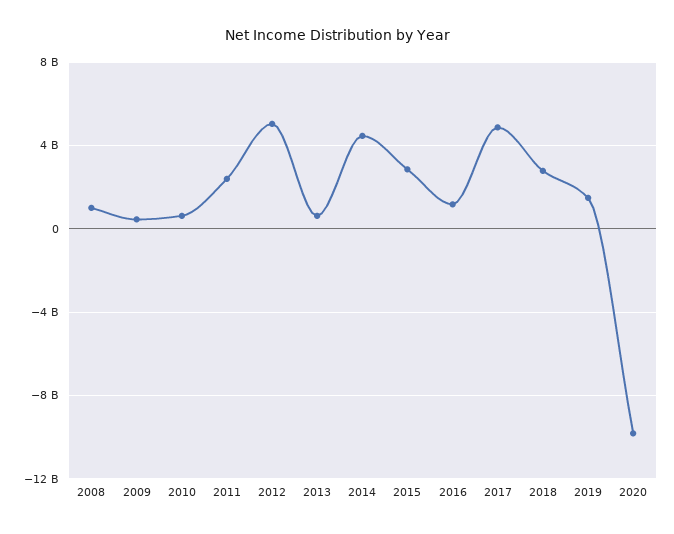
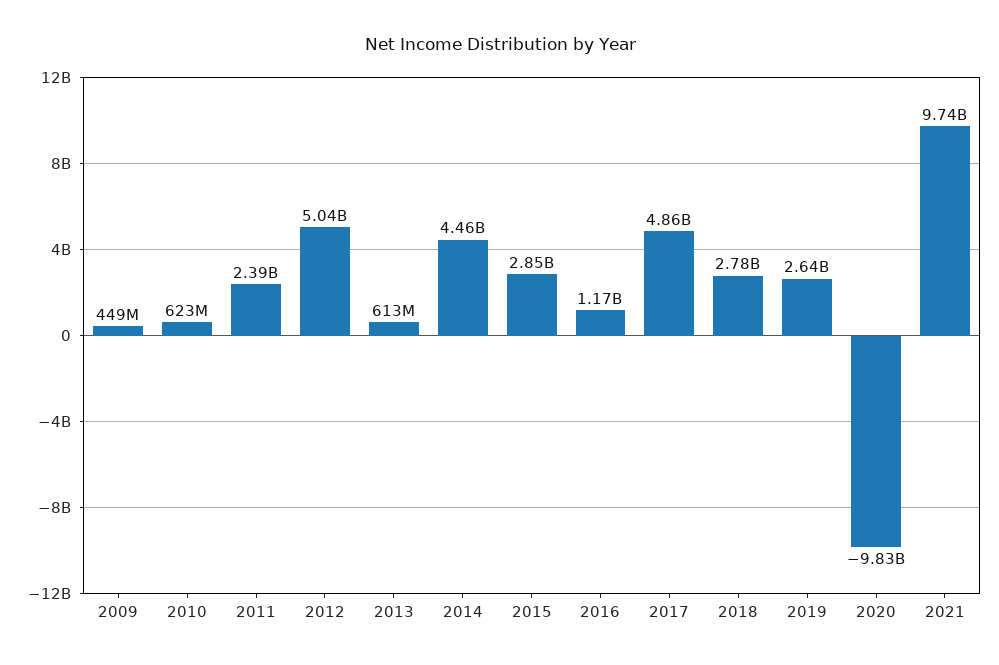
2008: 1000000000 -> none
2019: 1500000000 -> 2640000000
2021: none -> 9740000000

